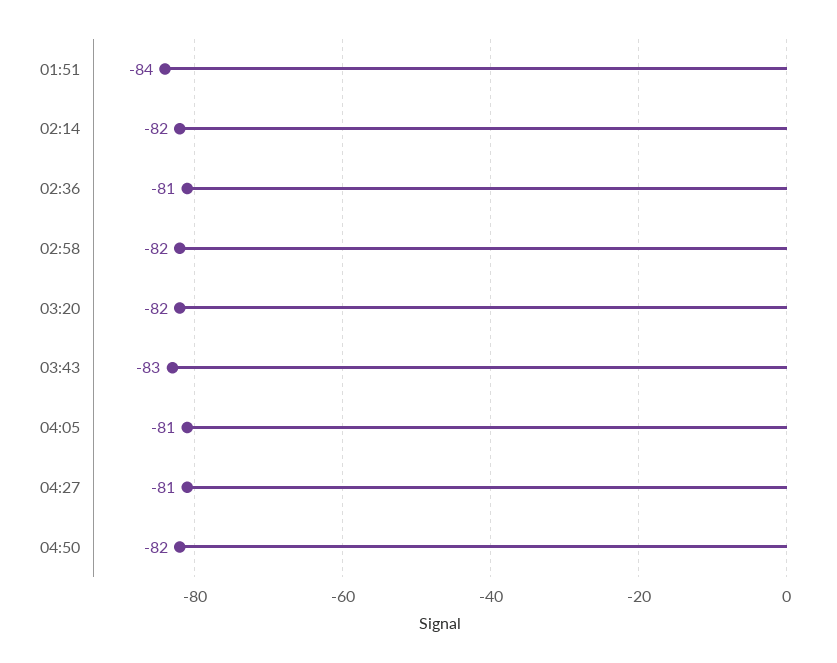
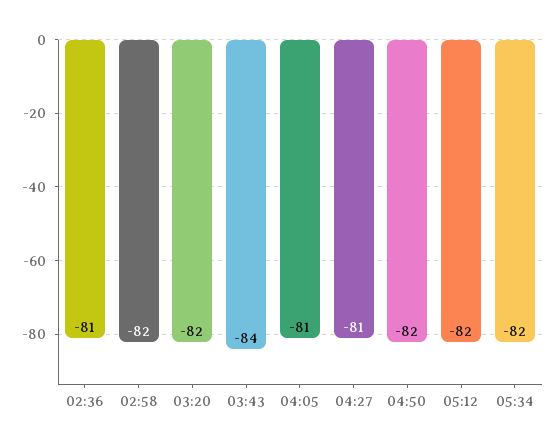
01:51: -84 -> none
02:14: -82 -> none
03:43: -83 -> -84
05:12: none -> -82
05:34: none -> -82

